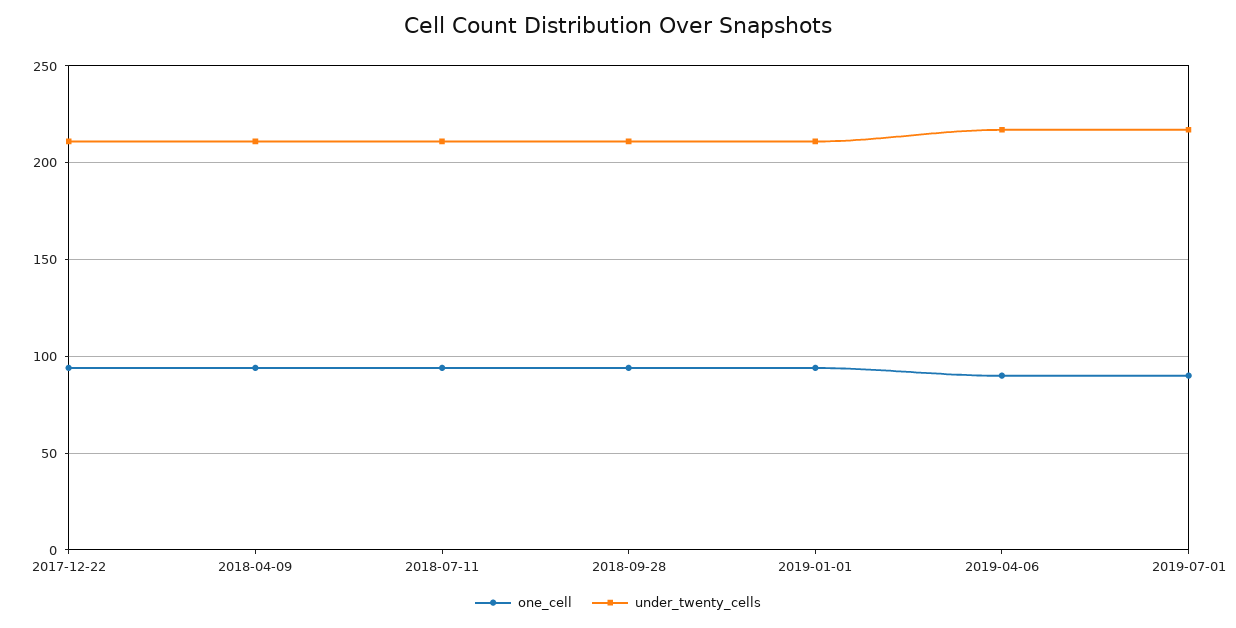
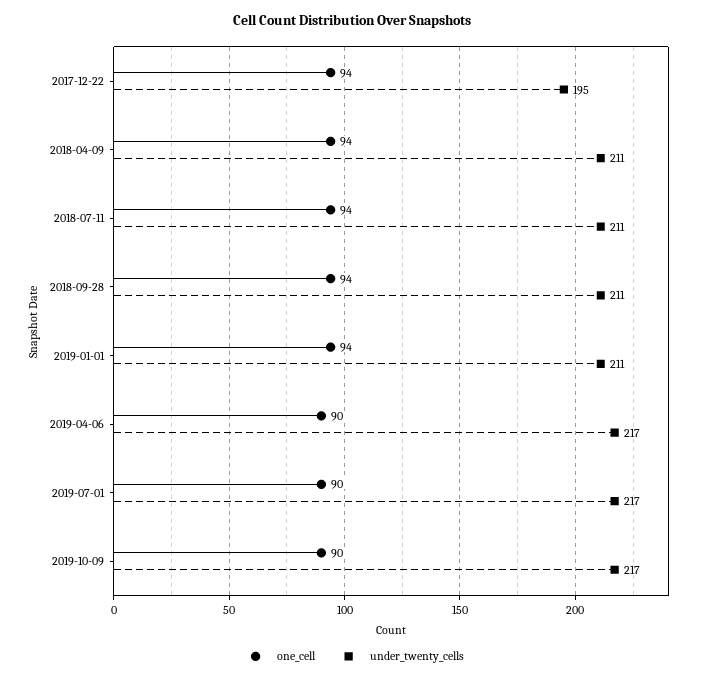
under_twenty_cells, 2017-12-22: 210 -> 195
one_cell, 2019-10-09: none -> 90
under_twenty_cells, 2019-10-09: none -> 217

